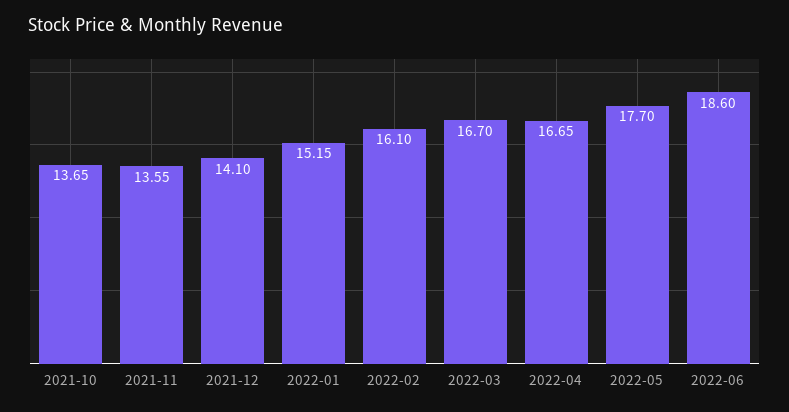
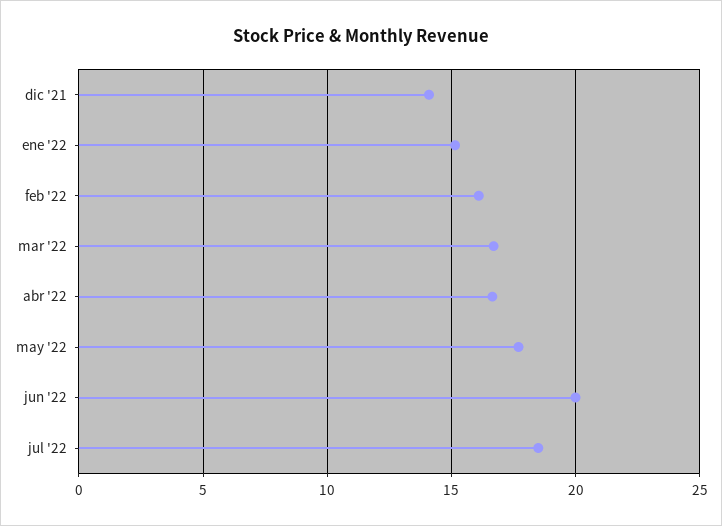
2021-10: 13.65 -> none
2021-11: 13.55 -> none
2022-06: 18.6 -> 20
jul '22: none -> 18.5

